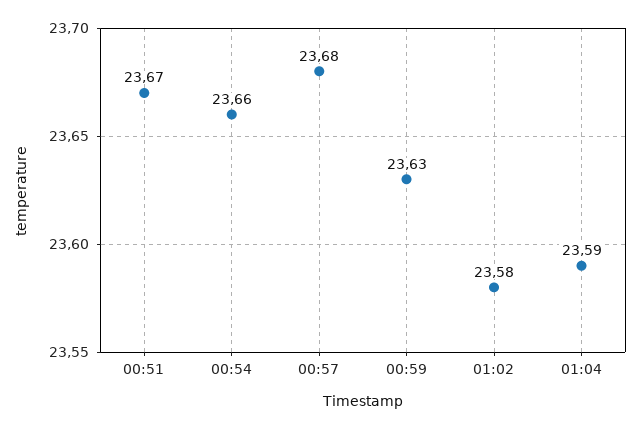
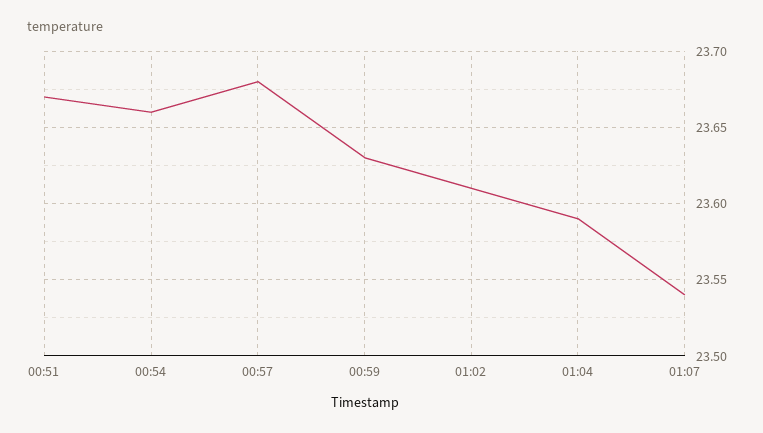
01:02: 23.58 -> 23.61
01:07: none -> 23.54

